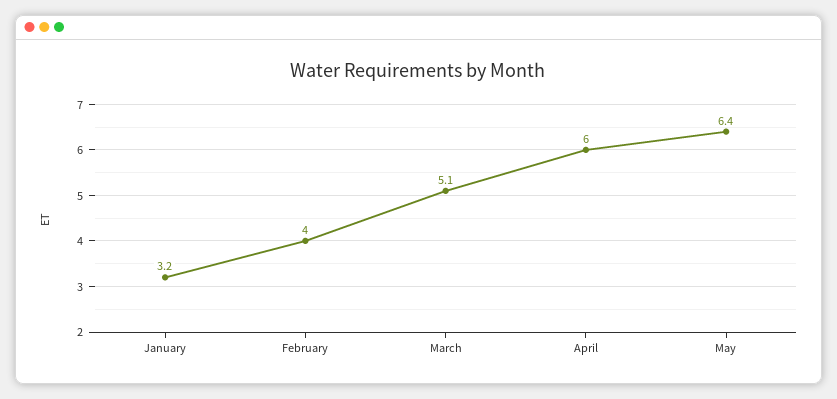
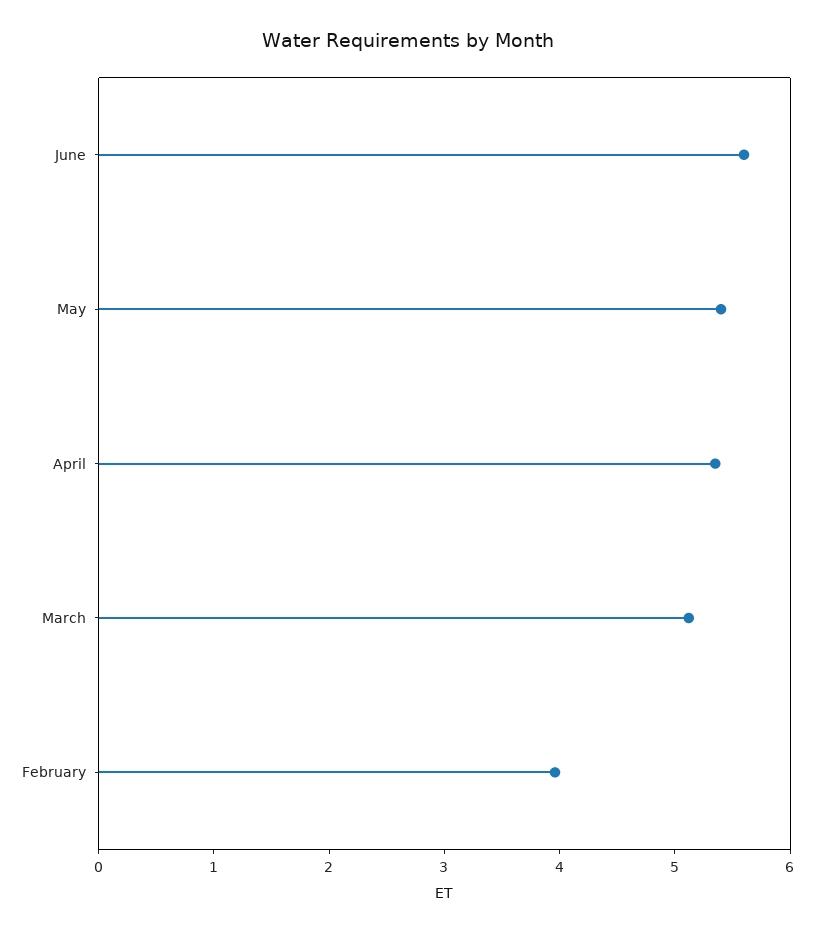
January: 3.2 -> none
April: 6 -> 5.4
May: 6.4 -> 5.4
June: none -> 5.6

